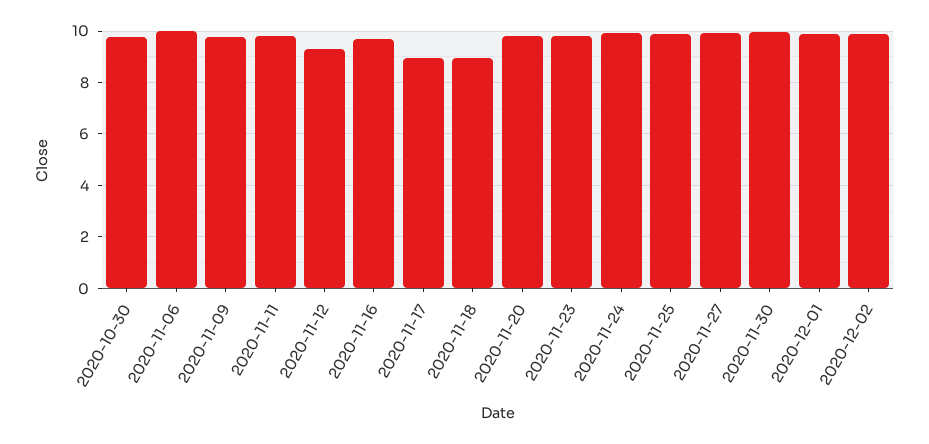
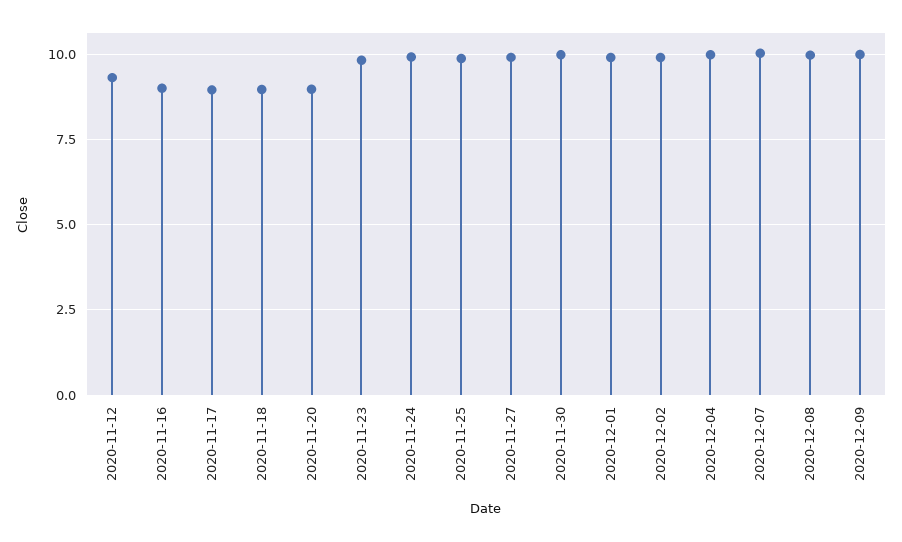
2020-10-30: 9.75 -> none
2020-11-06: 10 -> none
2020-11-09: 9.75 -> none
2020-11-11: 9.75 -> none
2020-11-16: 9.75 -> 9
2020-11-20: 9.75 -> 9
2020-12-04: none -> 10
2020-12-07: none -> 10
2020-12-08: none -> 10
2020-12-09: none -> 10

